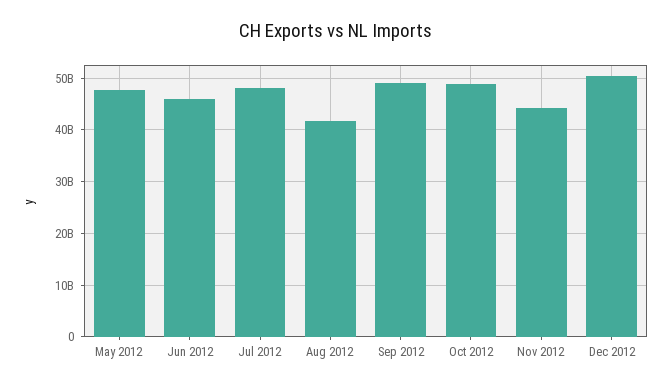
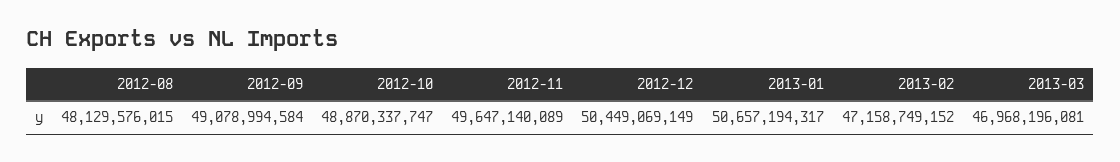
May 2012: 48000000000 -> none
Jun 2012: 46000000000 -> none
Jul 2012: 48000000000 -> none
Aug 2012: 42000000000 -> 48129576015
Nov 2012: 44000000000 -> 49647140089
2013-01: none -> 50657194317
2013-02: none -> 47158749152
2013-03: none -> 46968196081

